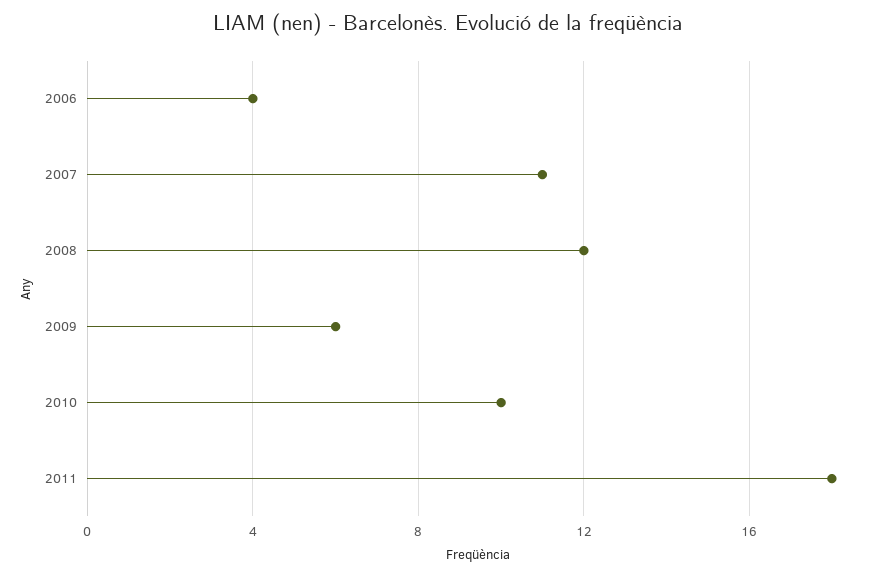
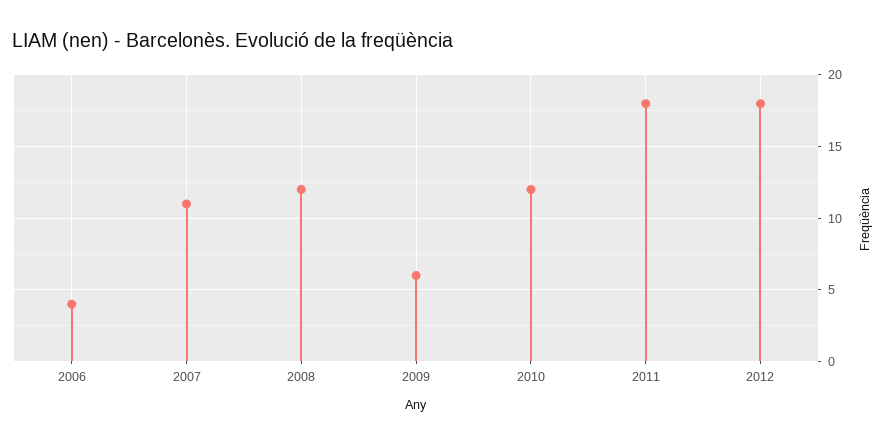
2010: 10 -> 12
2012: none -> 18

